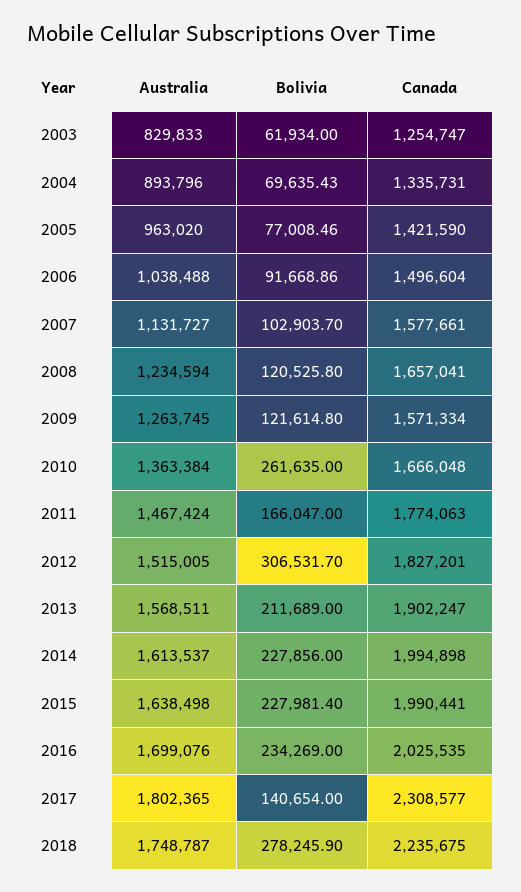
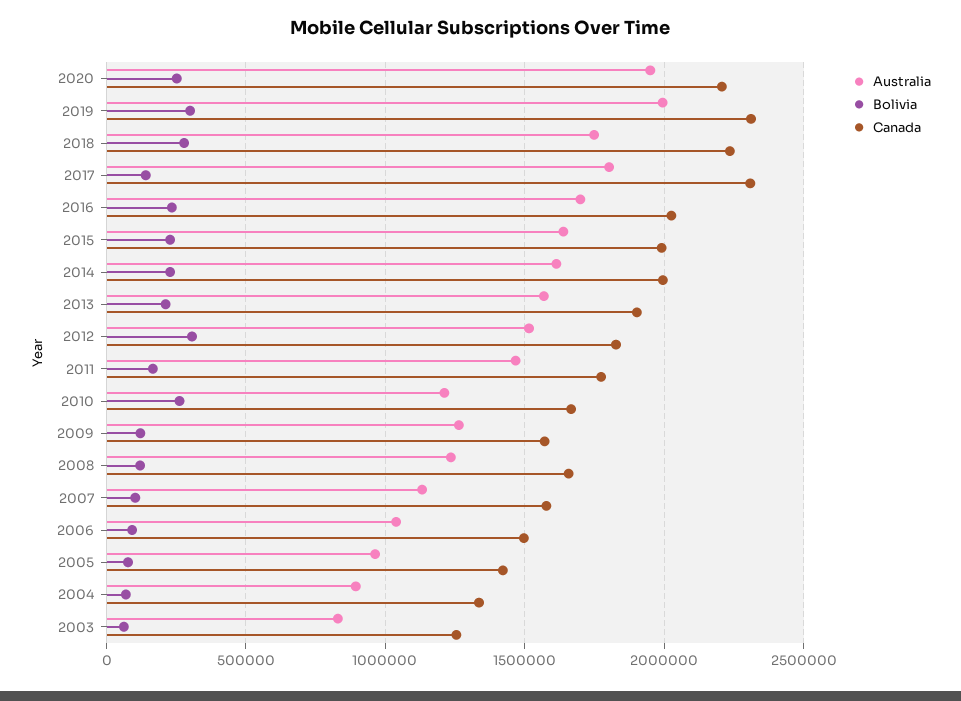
Australia, 2010: 1363384 -> 1200000
Australia, 2020: none -> 1950000
Bolivia, 2020: none -> 250000
Canada, 2020: none -> 2200000
Australia, 2019: none -> 2000000
Bolivia, 2019: none -> 300000
Canada, 2019: none -> 2300000

